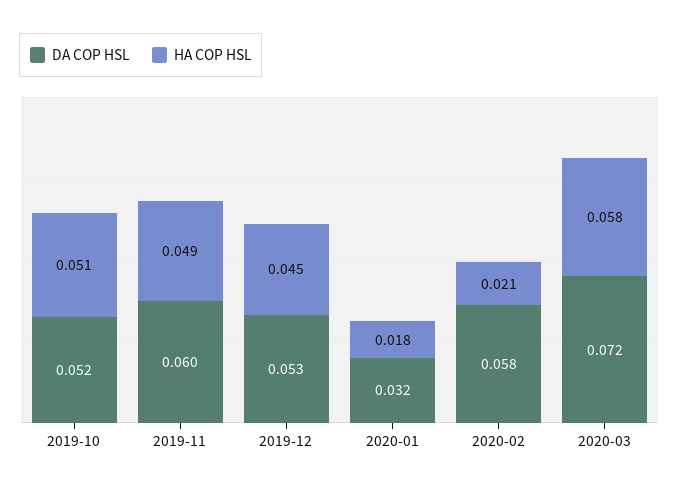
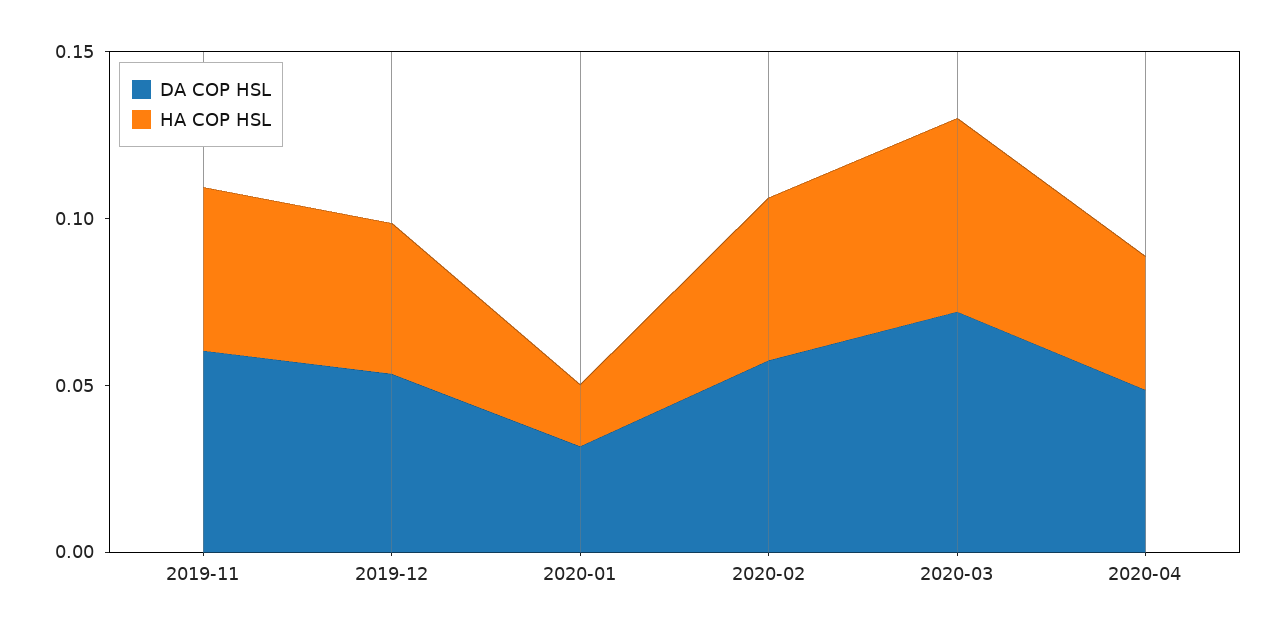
DA COP HSL, 2019-10: 0.052 -> none
HA COP HSL, 2019-10: 0.051 -> none
HA COP HSL, 2020-02: 0.021 -> 0.05
DA COP HSL, 2020-04: none -> 0.05
HA COP HSL, 2020-04: none -> 0.04

